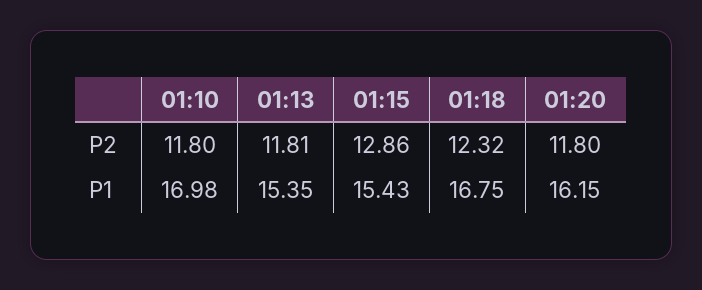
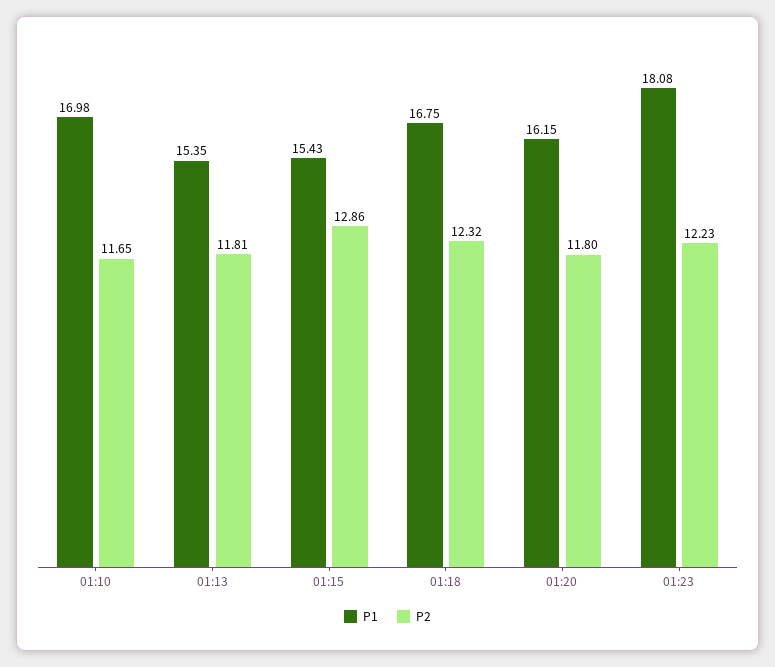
P2, 01:10: 11.8 -> 11.65
P1, 01:23: none -> 18.08
P2, 01:23: none -> 12.23

